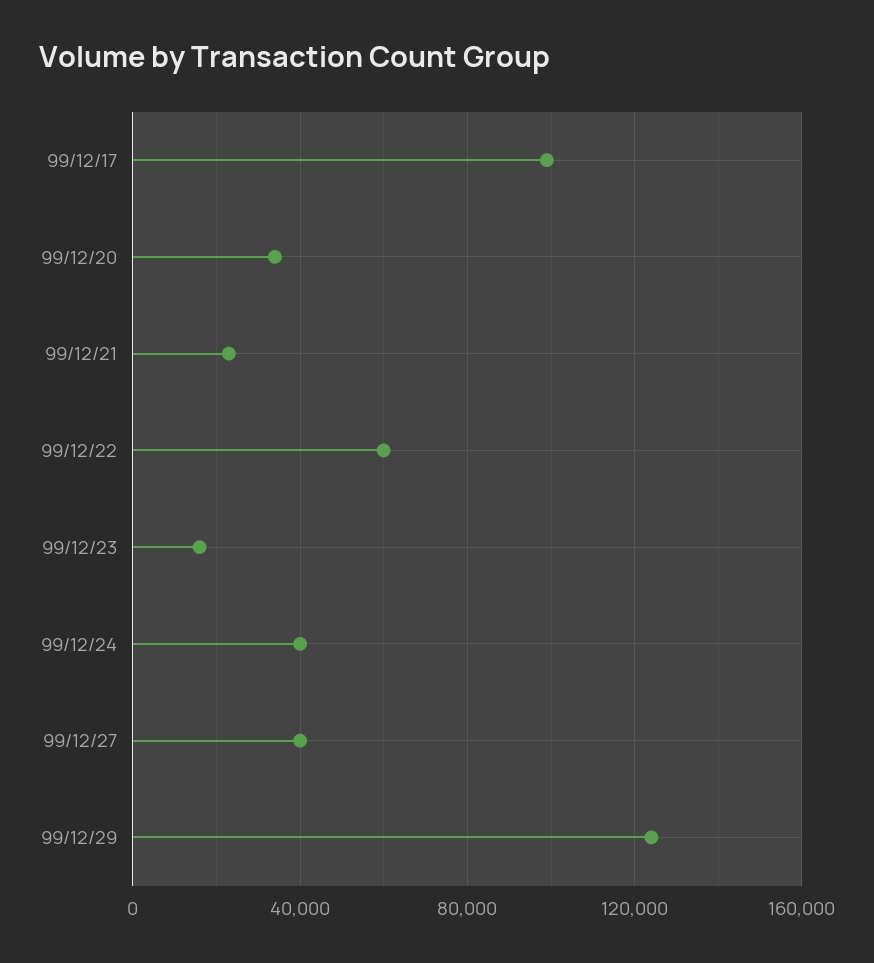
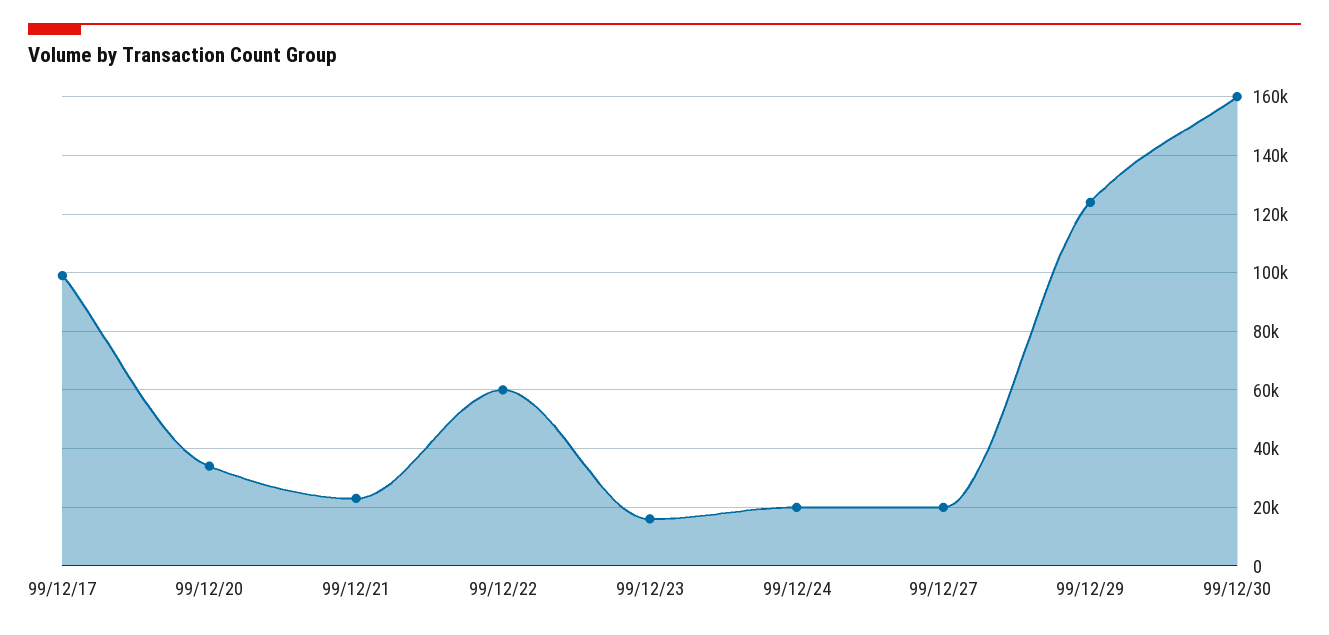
99/12/24: 40000 -> 20000
99/12/27: 40000 -> 20000
99/12/30: none -> 160000

